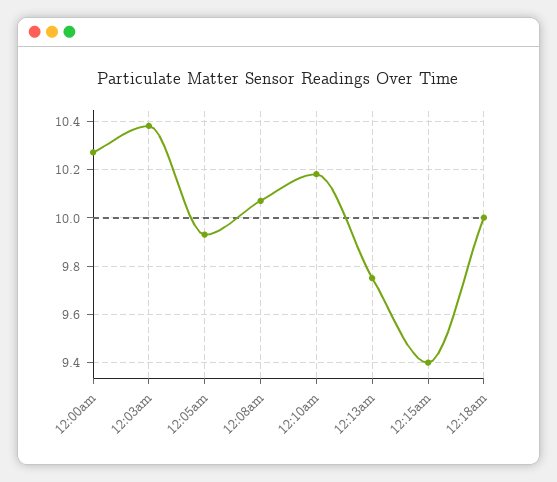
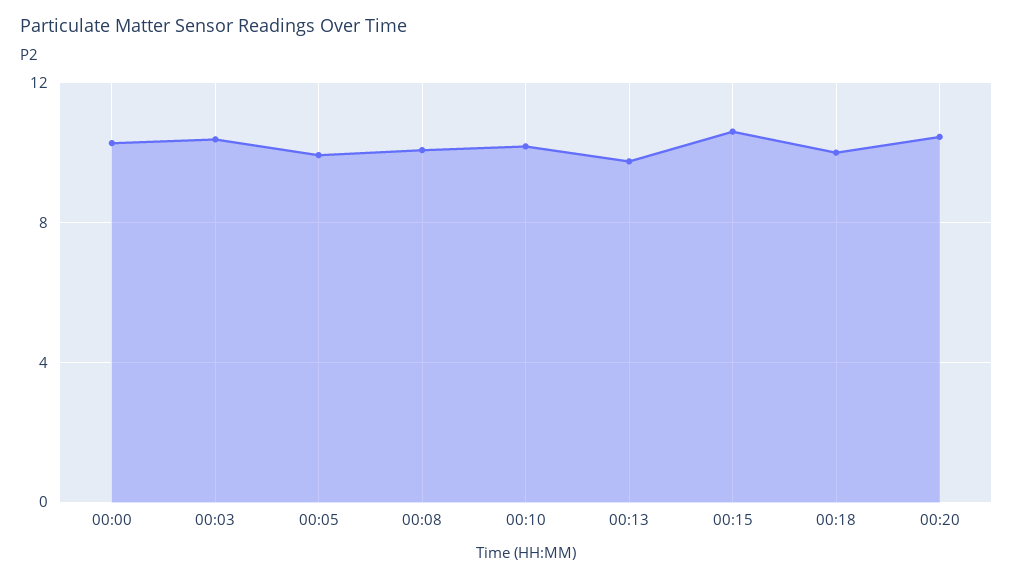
12:15am: 9.4 -> 10.5
00:20: none -> 10.5

